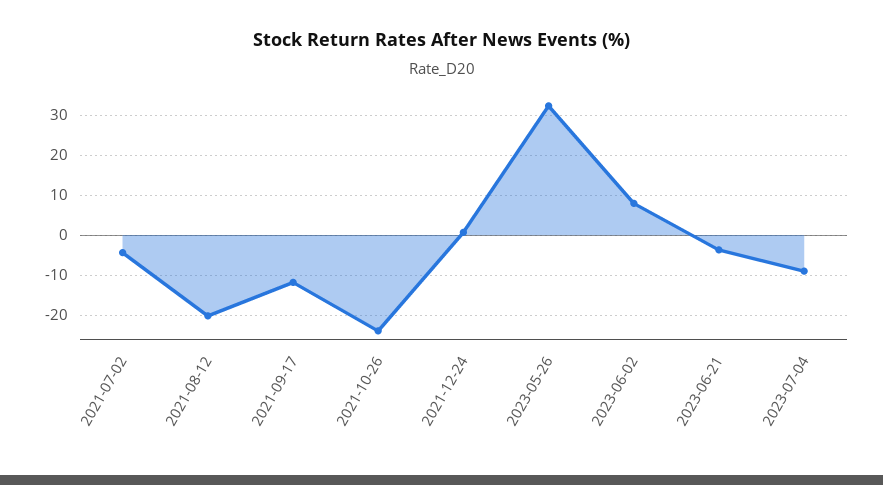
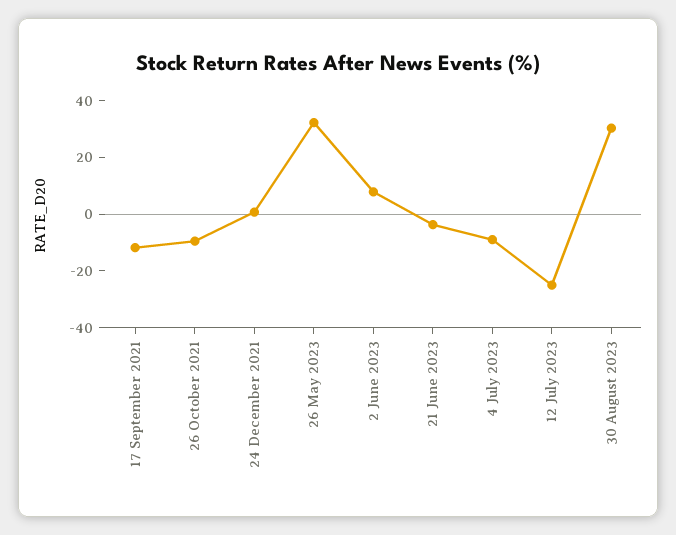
2021-07-02: -4 -> none
2021-08-12: -20 -> none
2021-10-26: -24 -> -10
12 July 2023: none -> -25
30 August 2023: none -> 30

